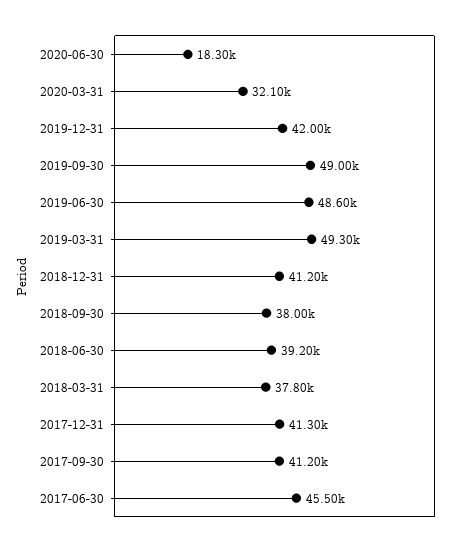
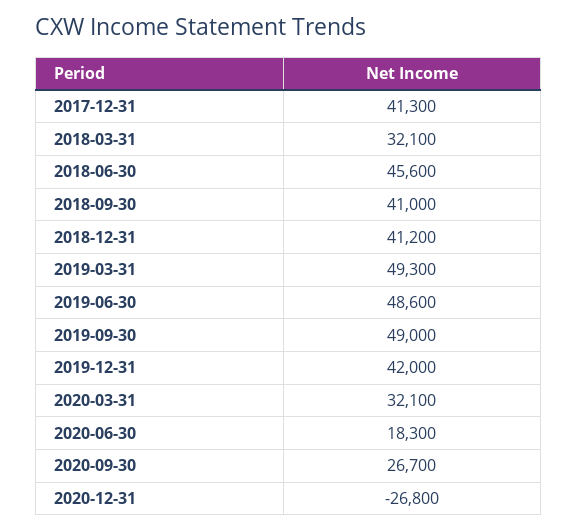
2018-09-30: 38000 -> 41000
2018-06-30: 39200 -> 45600
2018-03-31: 37800 -> 32100
2017-09-30: 41200 -> none
2017-06-30: 45500 -> none
2020-09-30: none -> 26700
2020-12-31: none -> -26800

